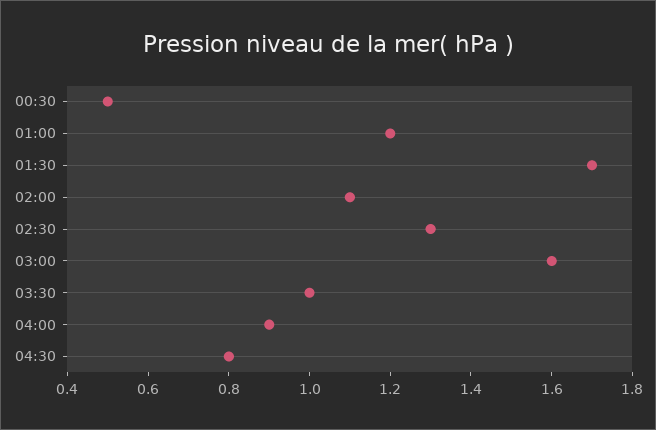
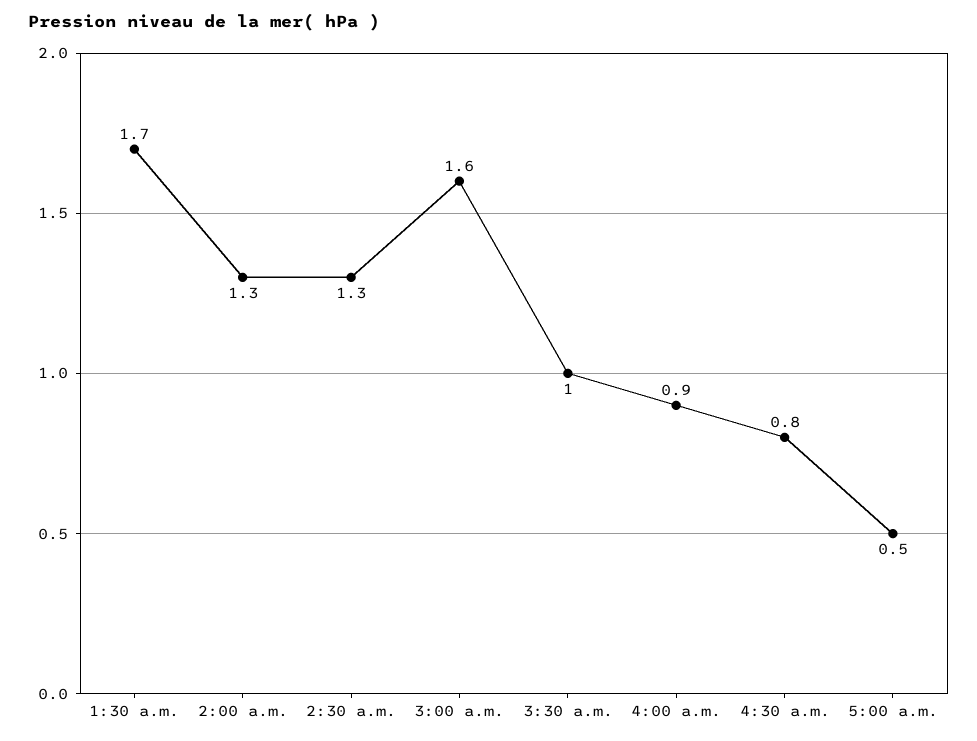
00:30: 0.5 -> none
01:00: 1.2 -> none
02:00: 1.1 -> 1.3
5:00 a.m.: none -> 0.5

